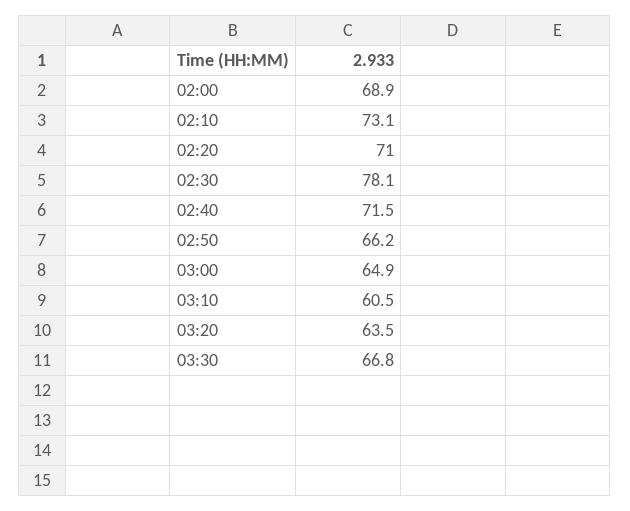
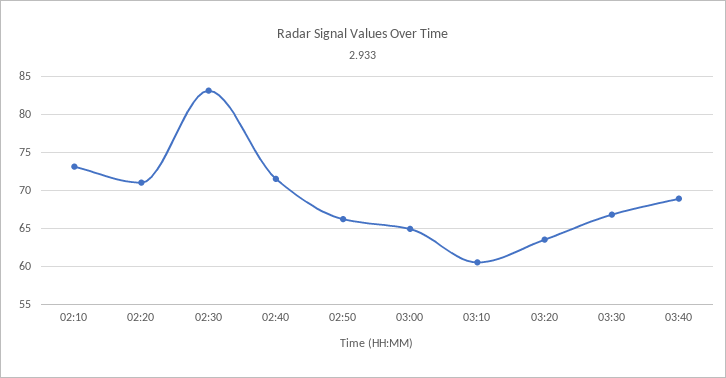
02:00: 68.9 -> none
02:30: 78.1 -> 83
03:40: none -> 69

